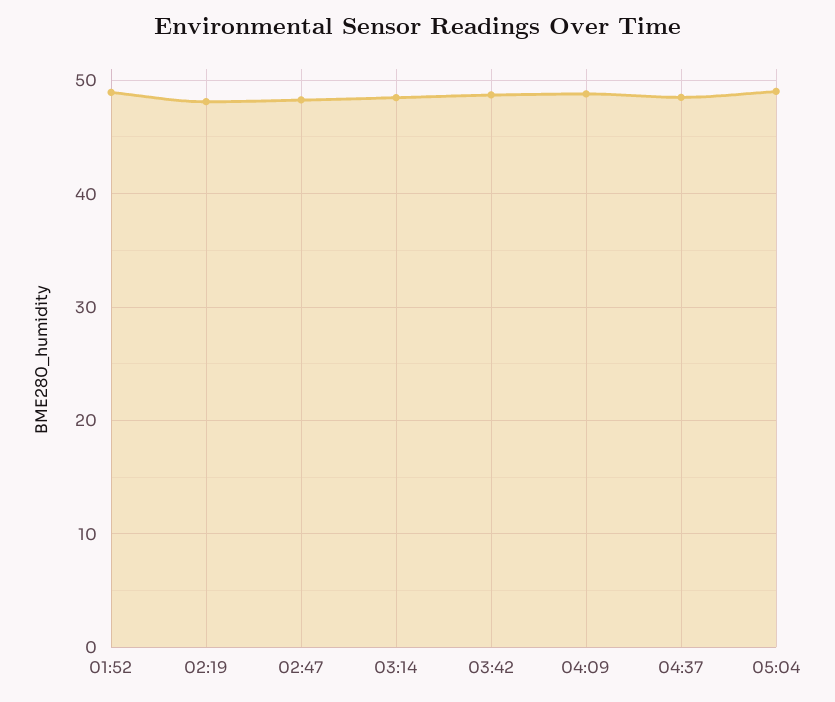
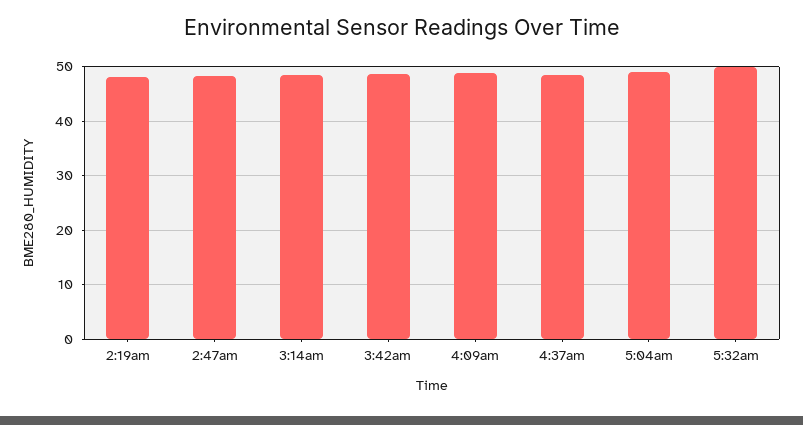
01:52: 49 -> none
5:32am: none -> 50

